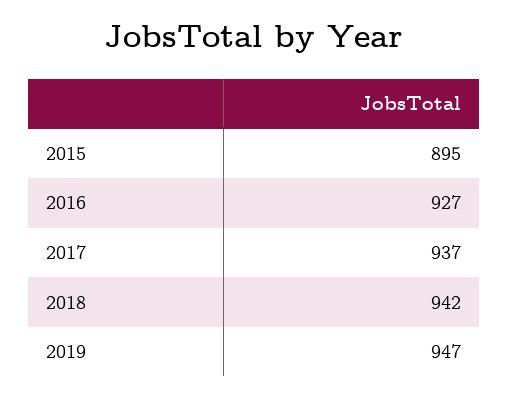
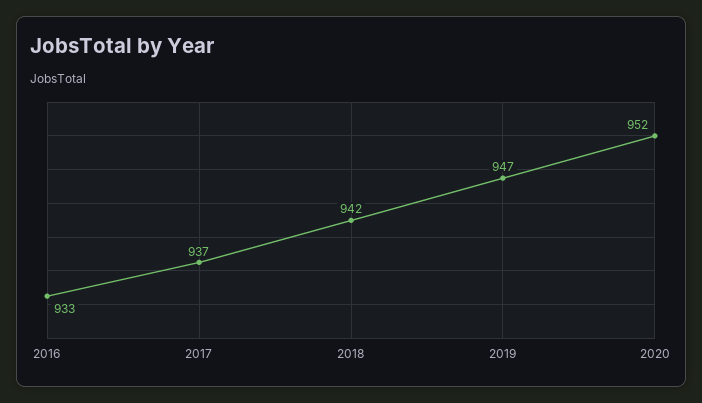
2015: 895 -> none
2016: 927 -> 933
2020: none -> 952

